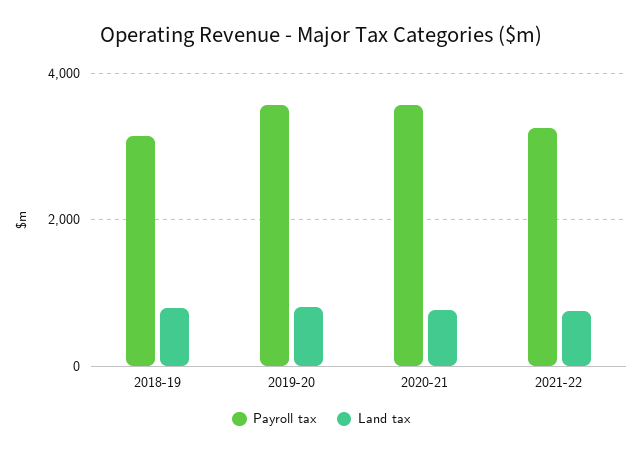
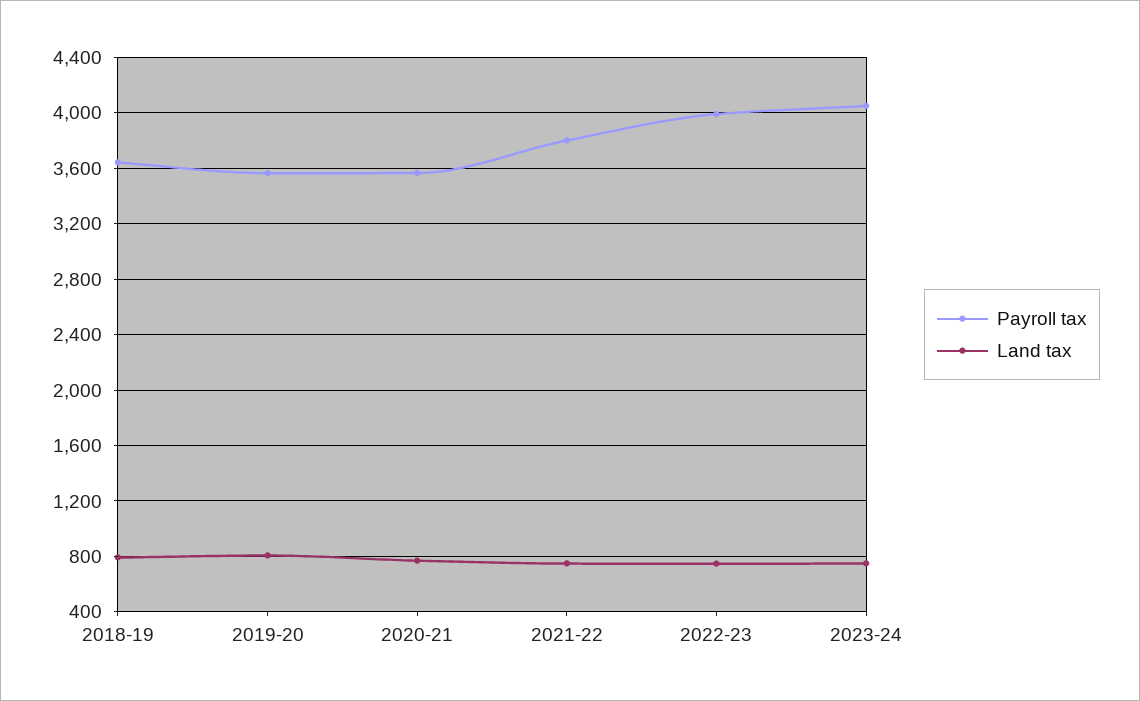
Payroll tax, 2018-19: 3200 -> 3650
Payroll tax, 2021-22: 3200 -> 3800
Payroll tax, 2022-23: none -> 4000
Land tax, 2022-23: none -> 750
Payroll tax, 2023-24: none -> 4050
Land tax, 2023-24: none -> 750

